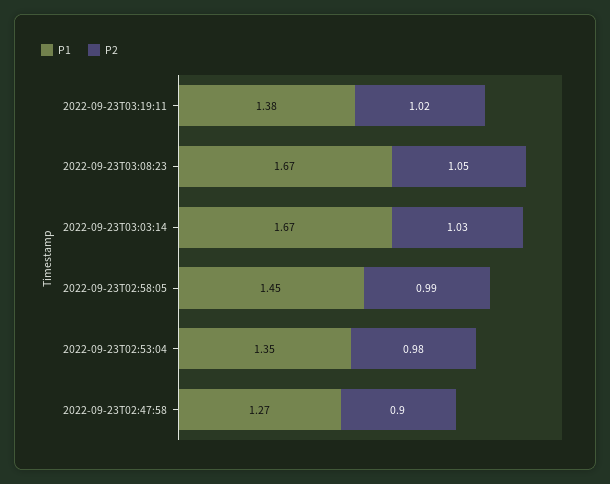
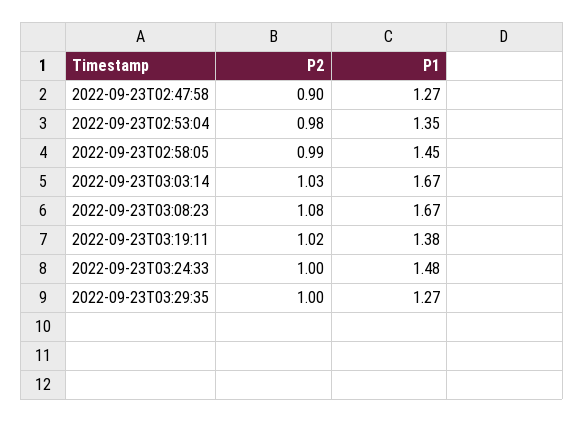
P2, 2022-09-23T03:08:23: 1.05 -> 1.08
P2, 2022-09-23T03:24:33: none -> 1
P1, 2022-09-23T03:24:33: none -> 1.48
P2, 2022-09-23T03:29:35: none -> 1
P1, 2022-09-23T03:29:35: none -> 1.27

